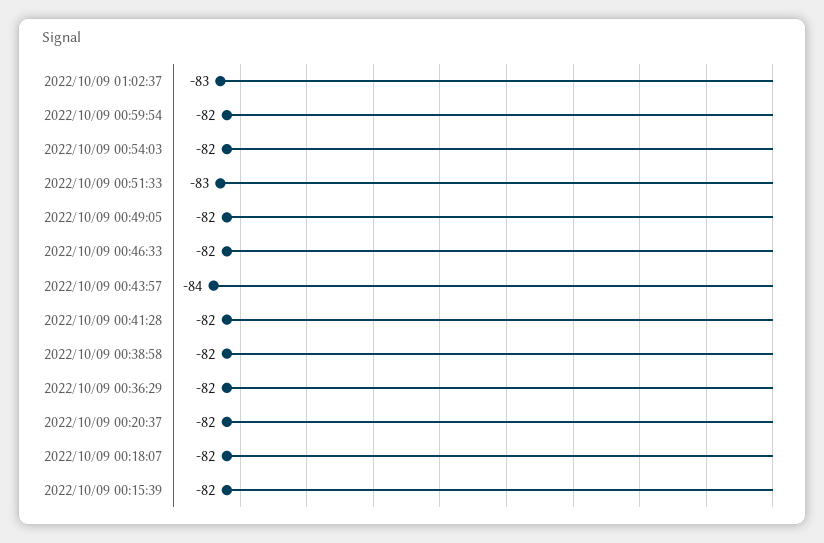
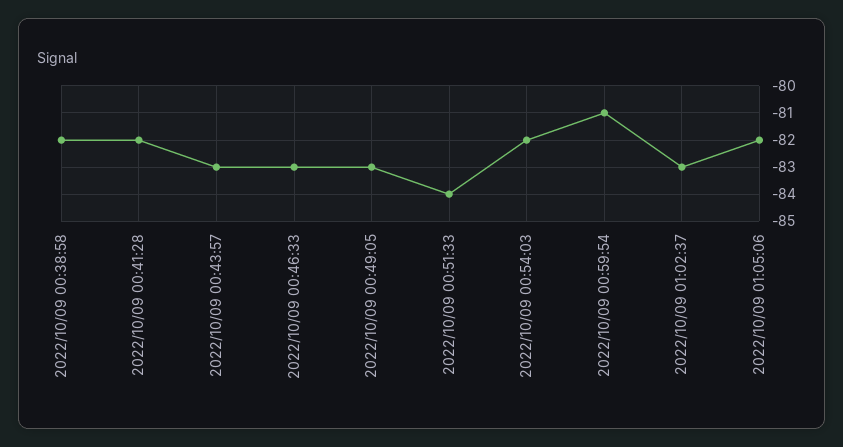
2022/10/09 00:59:54: -82 -> -81
2022/10/09 00:51:33: -83 -> -84
2022/10/09 00:49:05: -82 -> -83
2022/10/09 00:46:33: -82 -> -83
2022/10/09 00:43:57: -84 -> -83
2022/10/09 00:36:29: -82 -> none
2022/10/09 00:20:37: -82 -> none
2022/10/09 00:18:07: -82 -> none
2022/10/09 00:15:39: -82 -> none
2022/10/09 01:05:06: none -> -82

